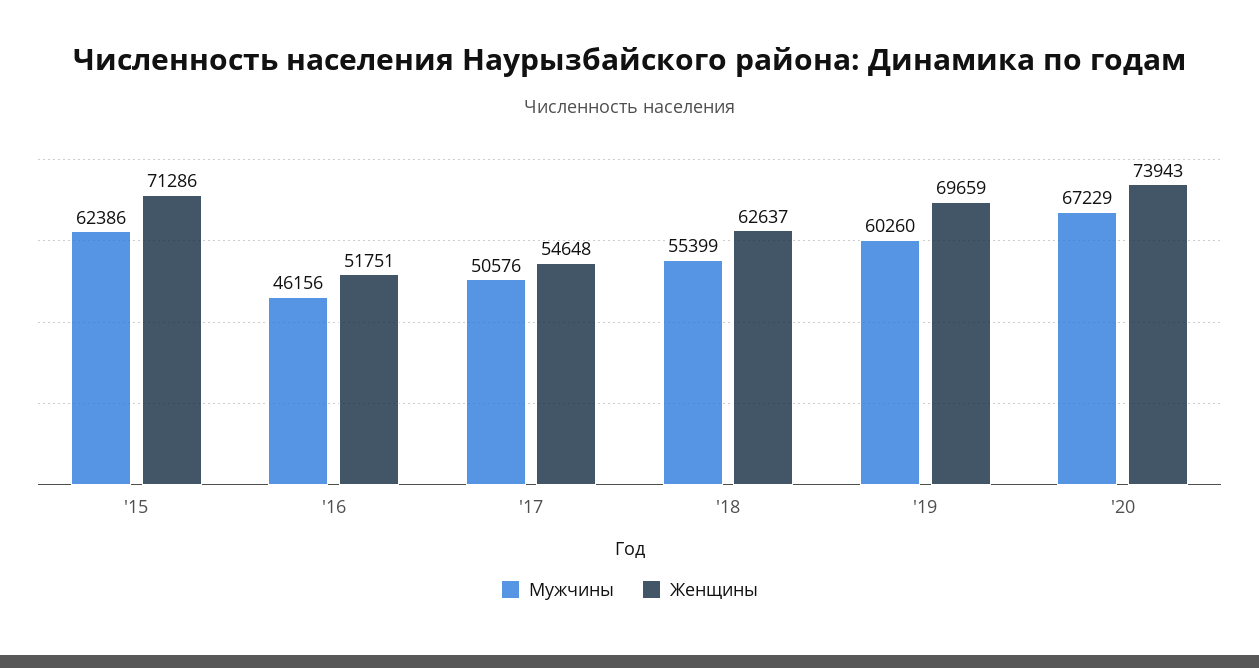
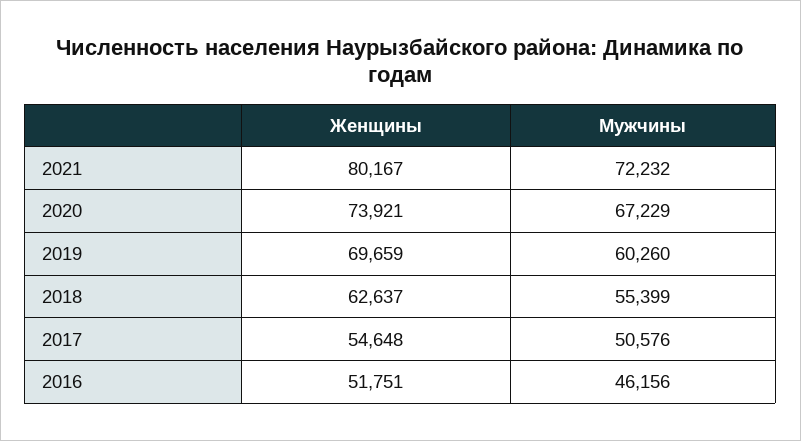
Мужчины, '15: 62386 -> none
Женщины, '15: 71286 -> none
Женщины, '20: 73943 -> 73921
Женщины, 2021: none -> 80167
Мужчины, 2021: none -> 72232

